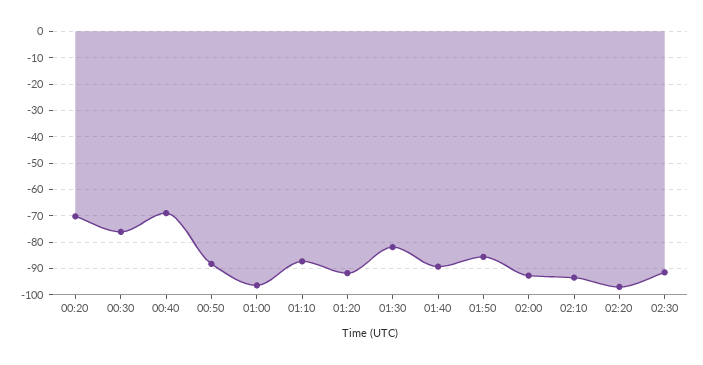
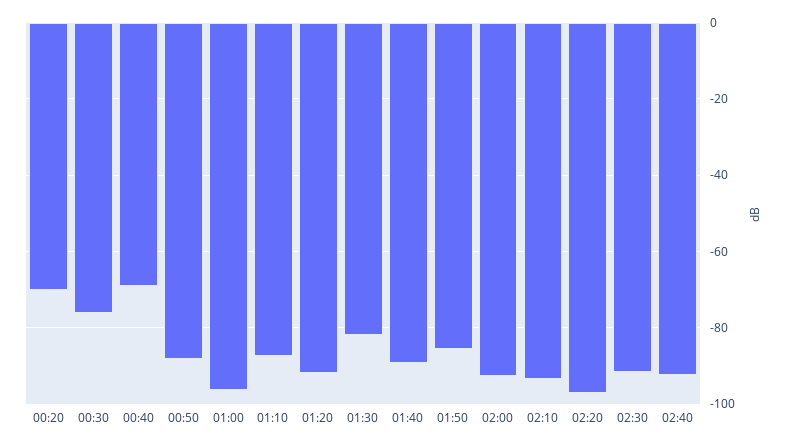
02:40: none -> -92

